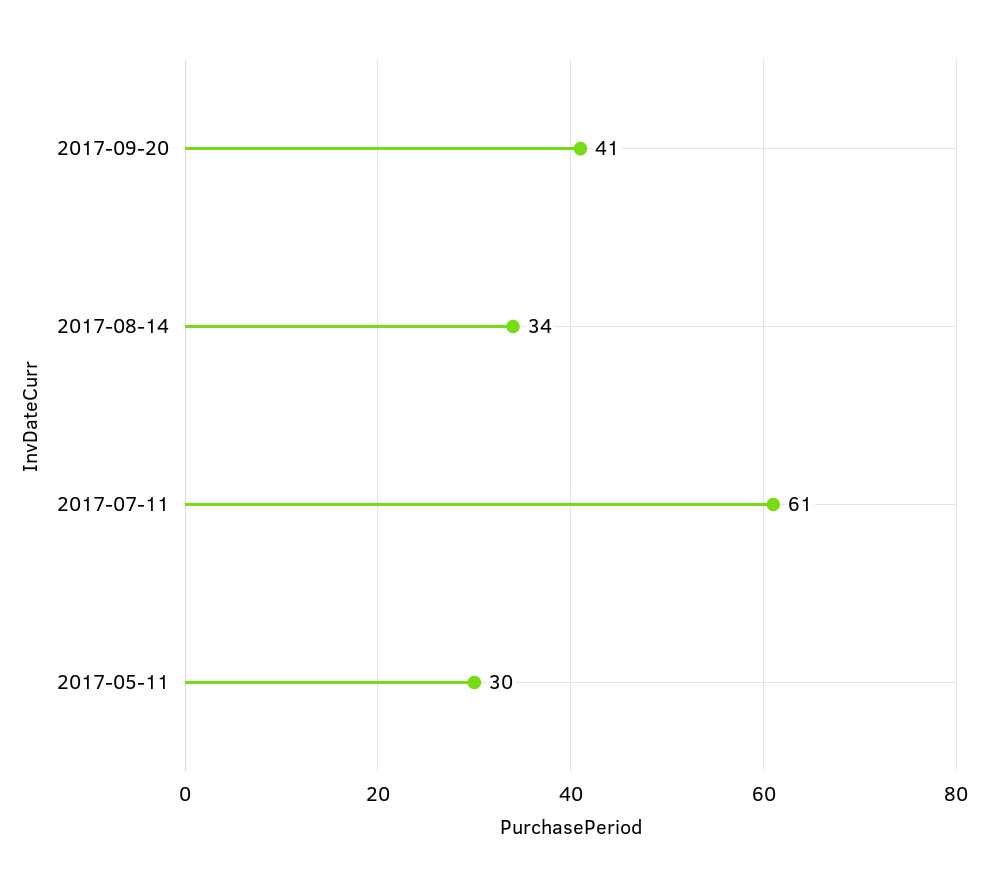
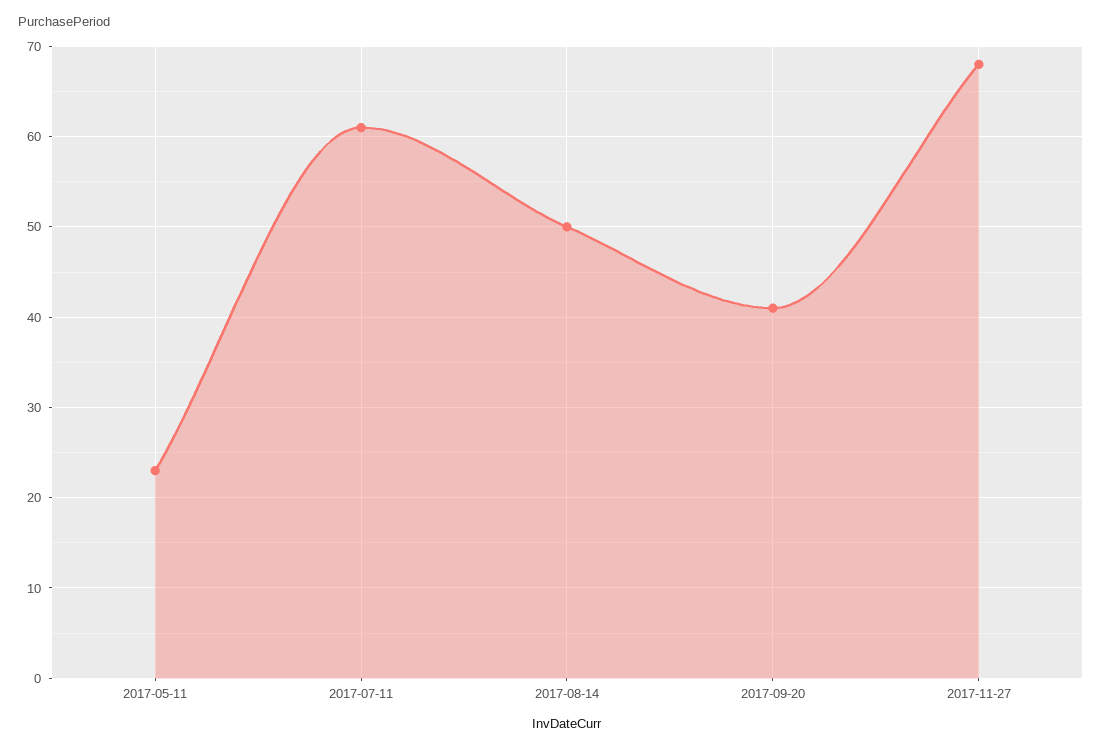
2017-08-14: 34 -> 50
2017-05-11: 30 -> 23
2017-11-27: none -> 68

